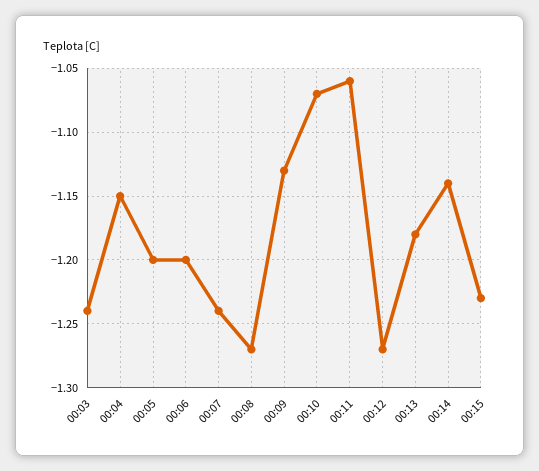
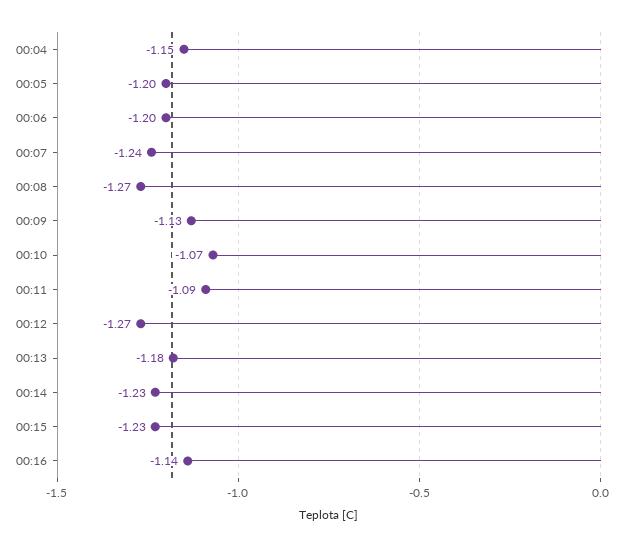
00:03: -1.24 -> none
00:11: -1.06 -> -1.09
00:14: -1.14 -> -1.23
00:16: none -> -1.14

